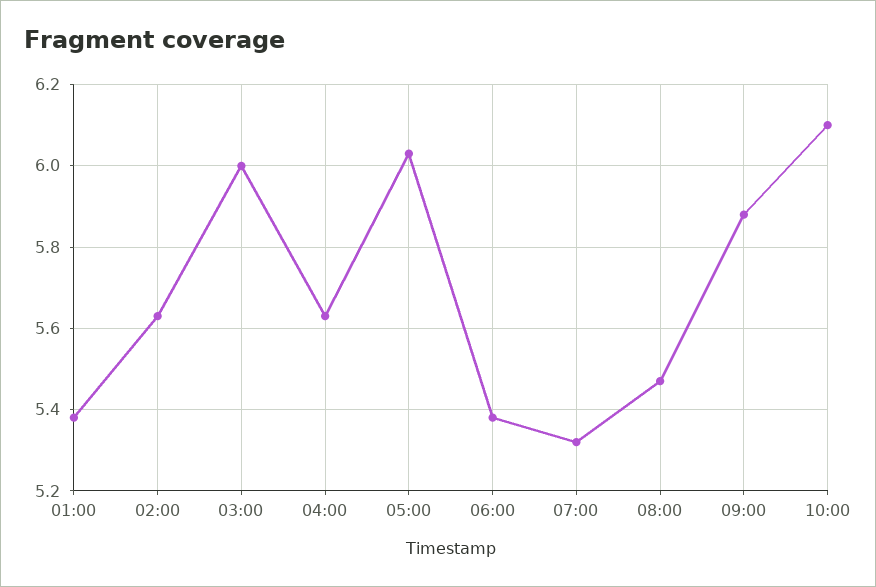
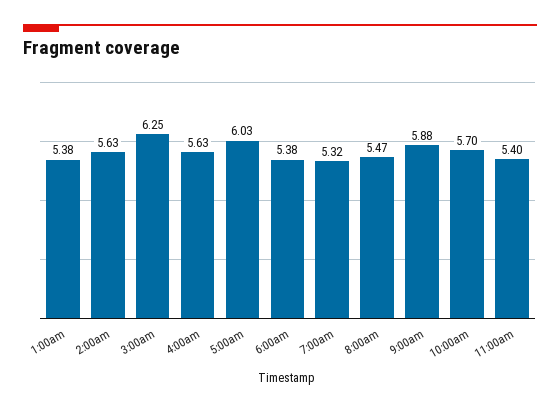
03:00: 6 -> 6.25
10:00: 6.1 -> 5.7
11:00am: none -> 5.4

